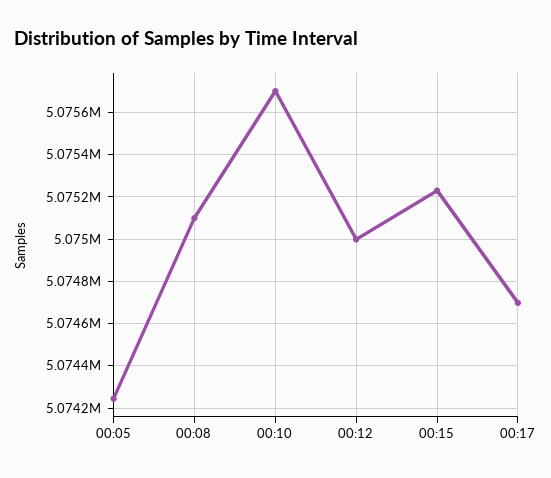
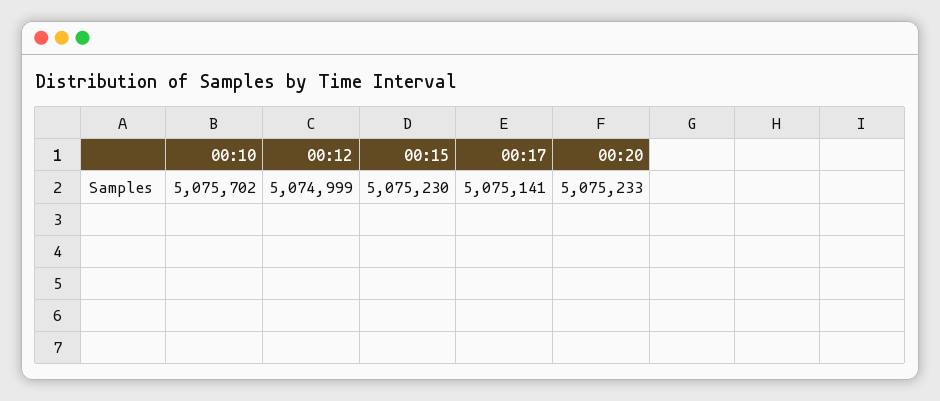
00:05: 5074250 -> none
00:08: 5075100 -> none
00:17: 5074700 -> 5075141
00:20: none -> 5075233

